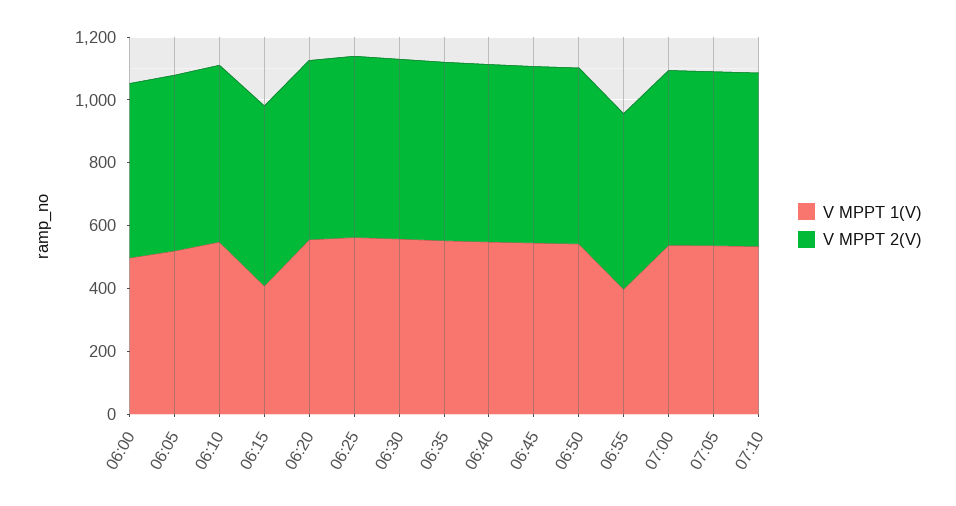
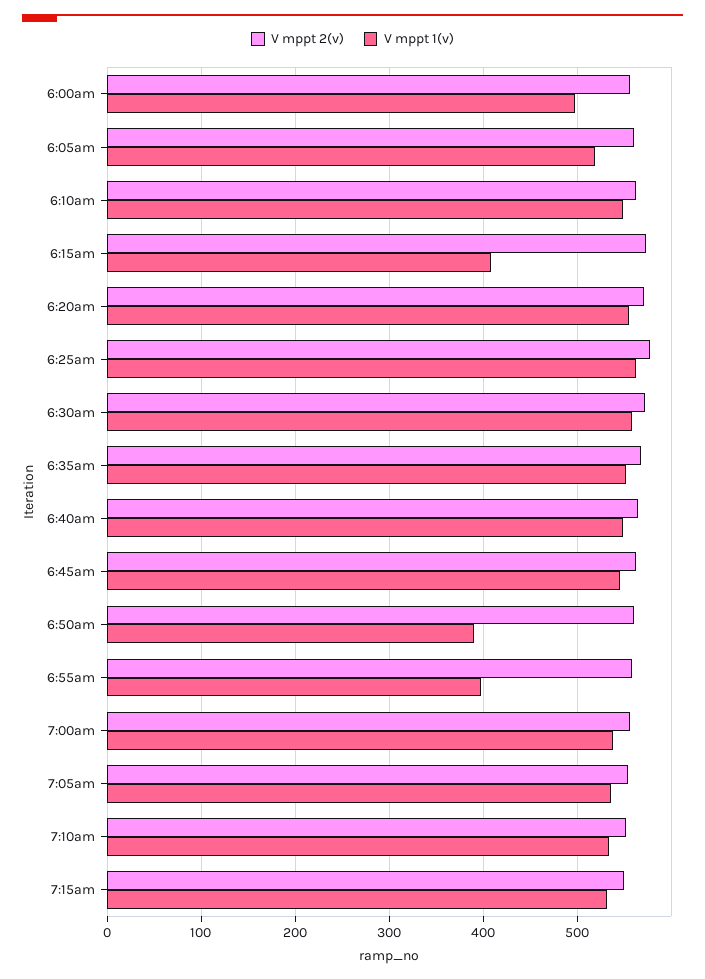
V MPPT 1(V), 06:50: 550 -> 390
V MPPT 2(V), 7:15am: none -> 550
V MPPT 1(V), 7:15am: none -> 530

